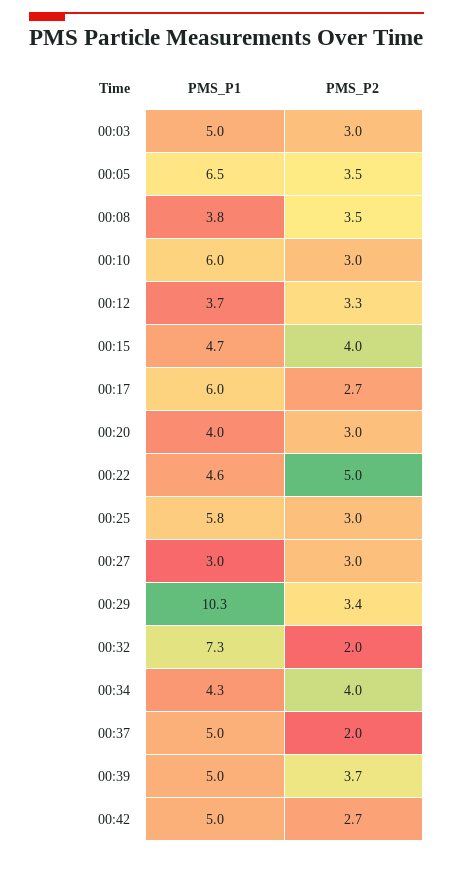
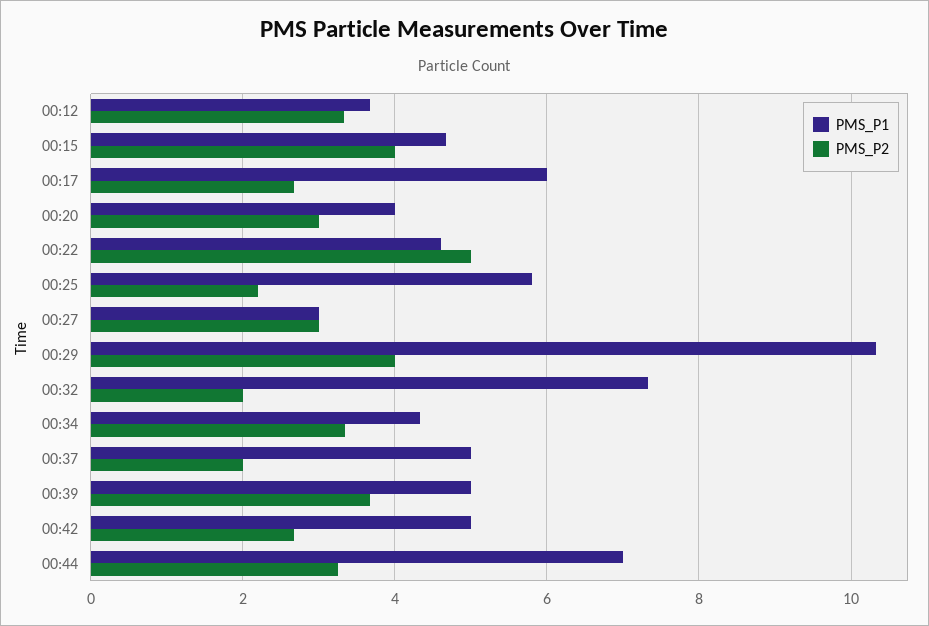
PMS_P1, 00:03: 5 -> none
PMS_P2, 00:03: 3 -> none
PMS_P1, 00:05: 6.5 -> none
PMS_P2, 00:05: 3.5 -> none
PMS_P1, 00:08: 3.8 -> none
PMS_P2, 00:08: 3.5 -> none
PMS_P1, 00:10: 6 -> none
PMS_P2, 00:10: 3 -> none
PMS_P2, 00:25: 3 -> 2.2
PMS_P2, 00:29: 3.4 -> 4
PMS_P2, 00:34: 4 -> 3.4
PMS_P1, 00:44: none -> 7
PMS_P2, 00:44: none -> 3.2

